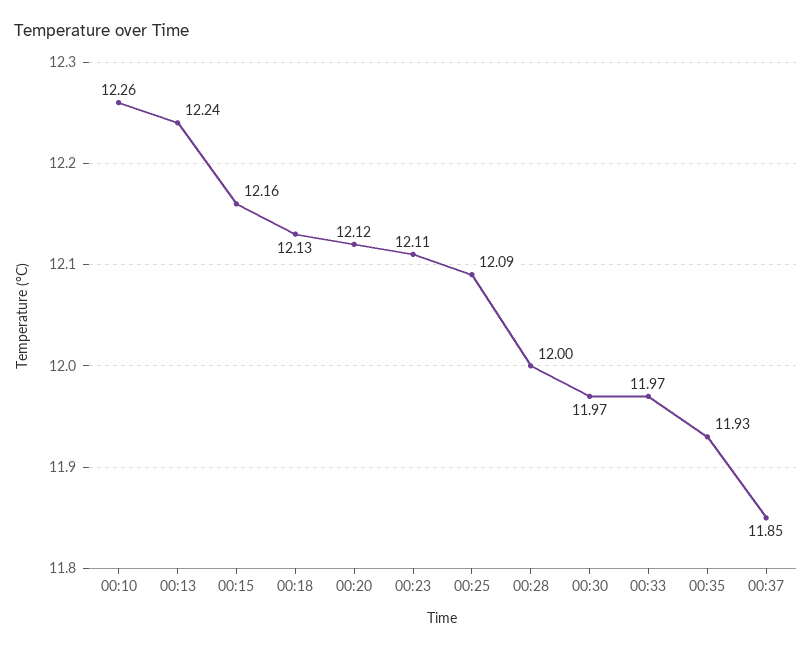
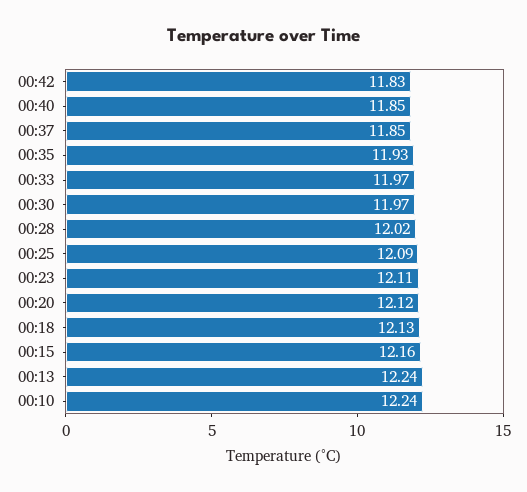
00:10: 12.26 -> 12.24
00:28: 12 -> 12.02
00:42: none -> 11.83
00:40: none -> 11.85

